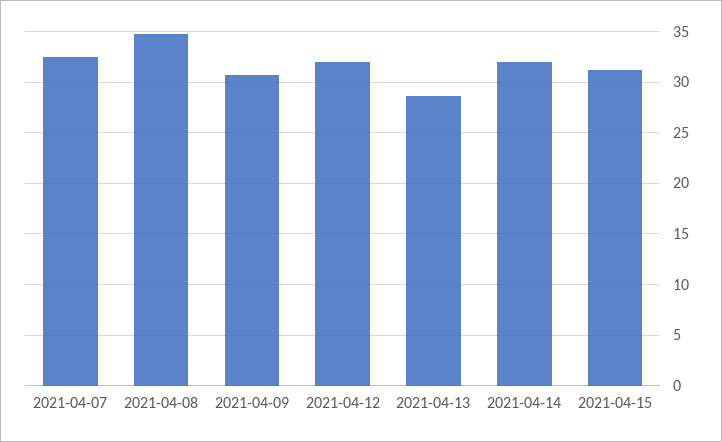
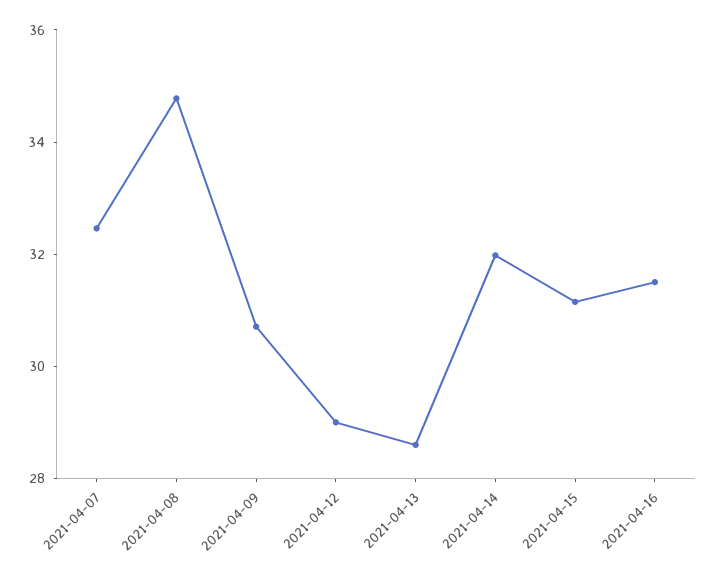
2021-04-12: 32 -> 29
2021-04-16: none -> 31.5

